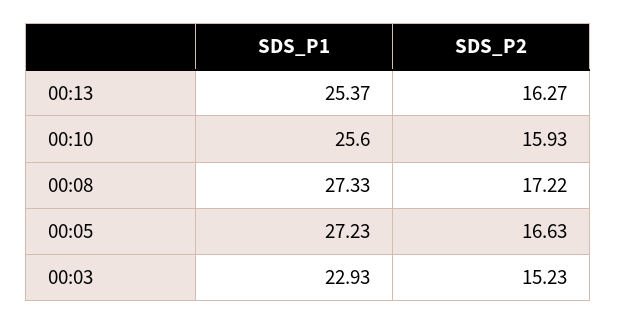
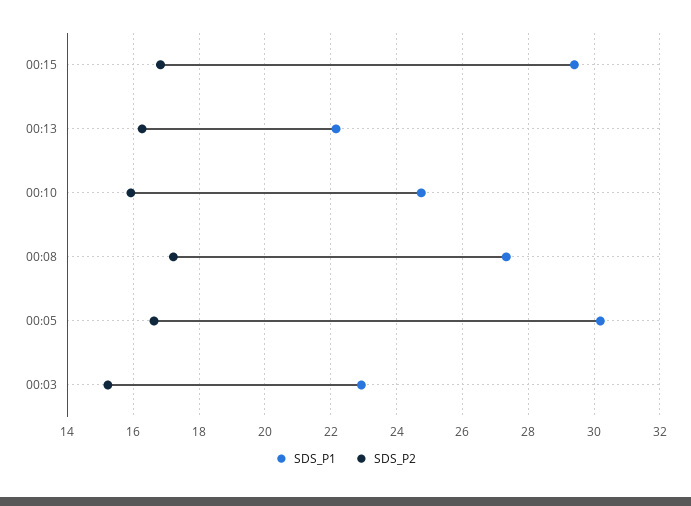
SDS_P1, 00:13: 25.37 -> 22.2
SDS_P1, 00:10: 25.6 -> 24.8
SDS_P1, 00:05: 27.23 -> 30.2
SDS_P1, 00:15: none -> 29.4
SDS_P2, 00:15: none -> 16.8

